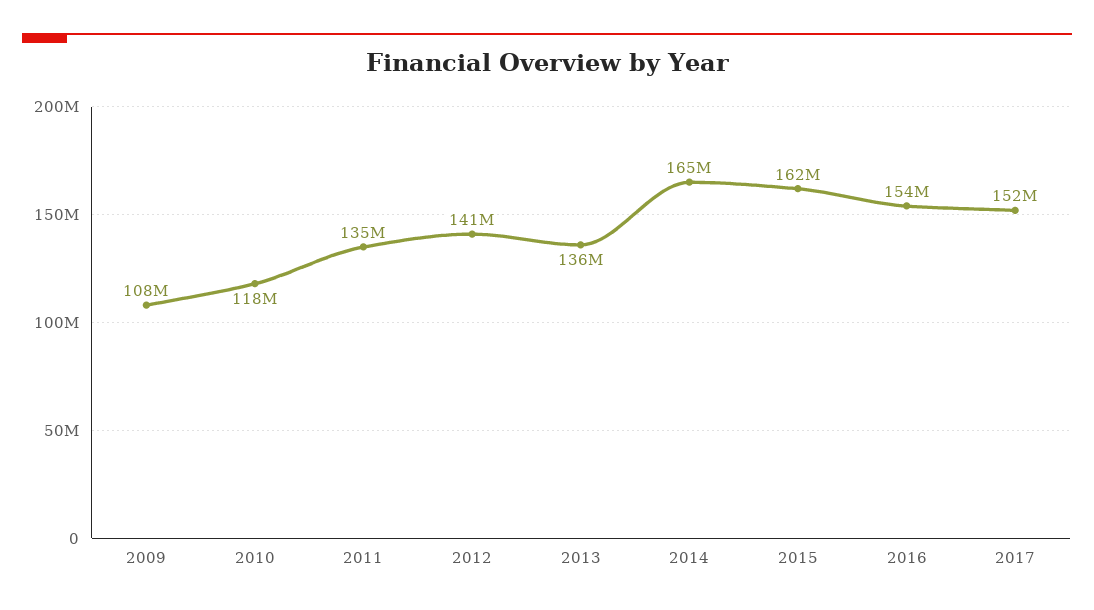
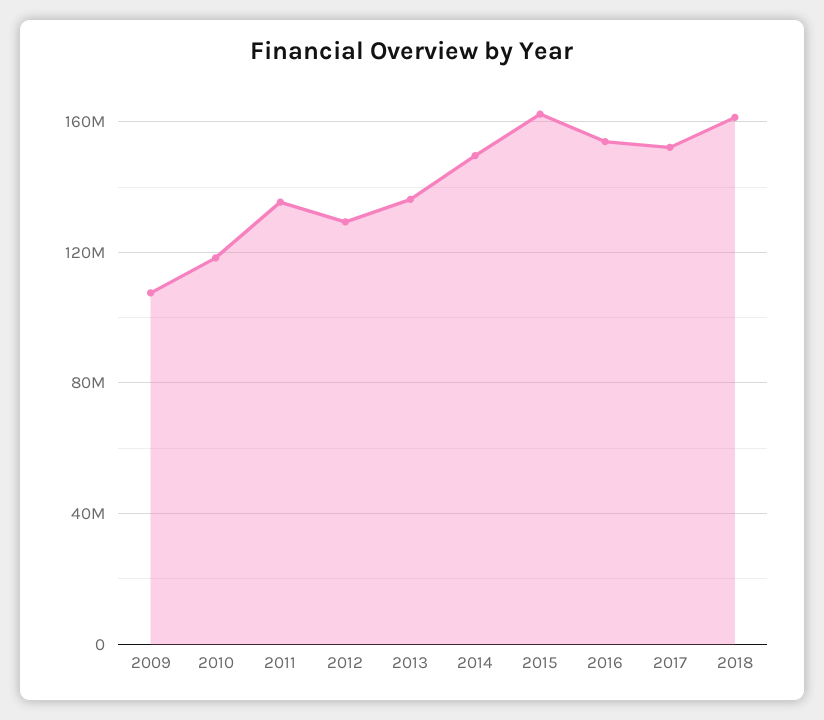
2012: 141000000 -> 130000000
2014: 165000000 -> 150000000
2018: none -> 160000000

